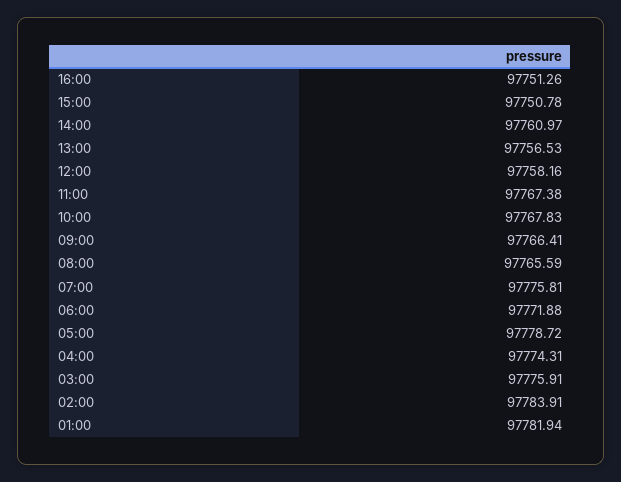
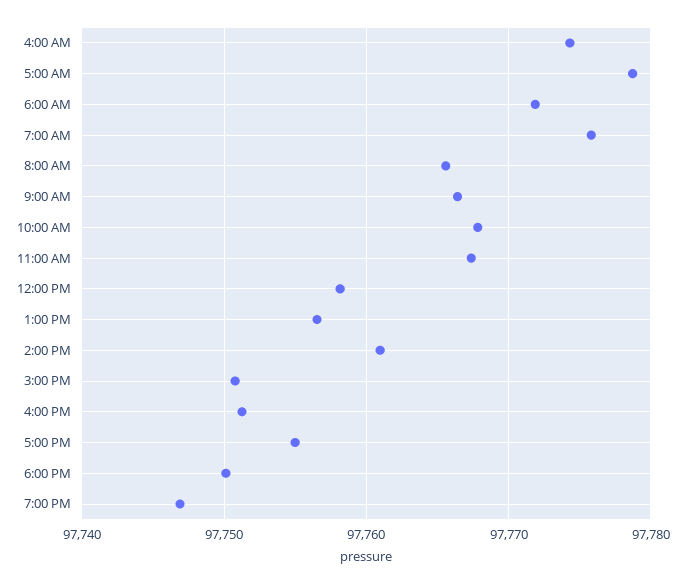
03:00: 97775.91 -> none
02:00: 97783.91 -> none
01:00: 97781.94 -> none
5:00 PM: none -> 97755
6:00 PM: none -> 97750
7:00 PM: none -> 97747

